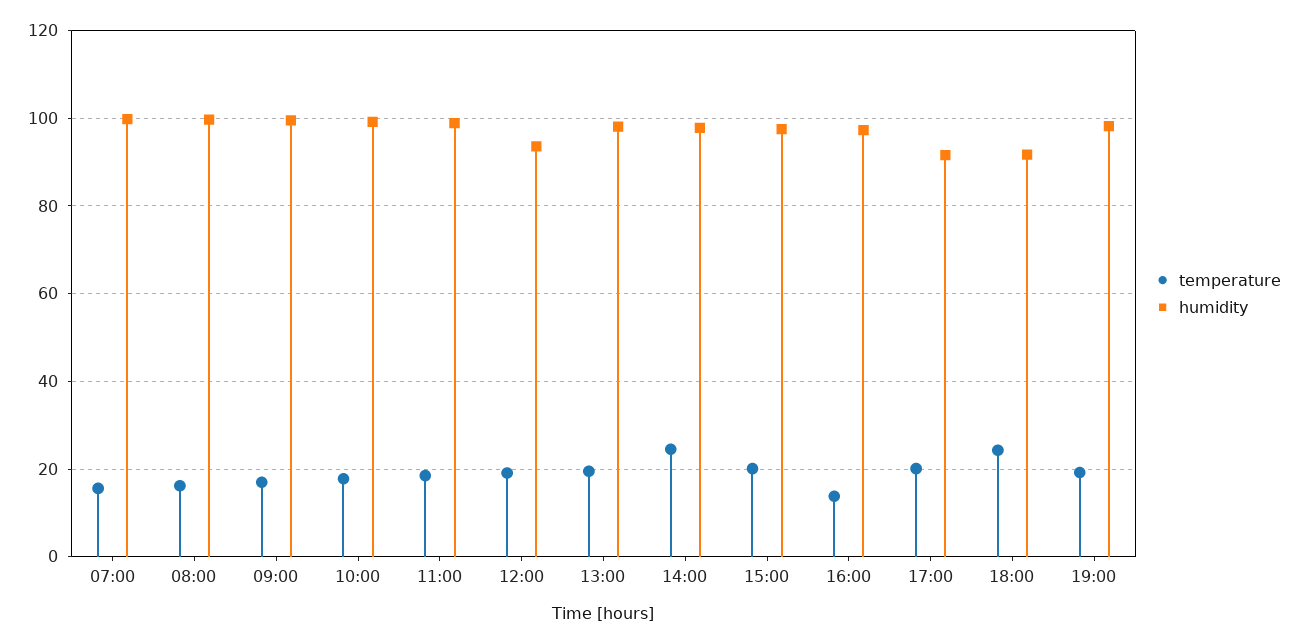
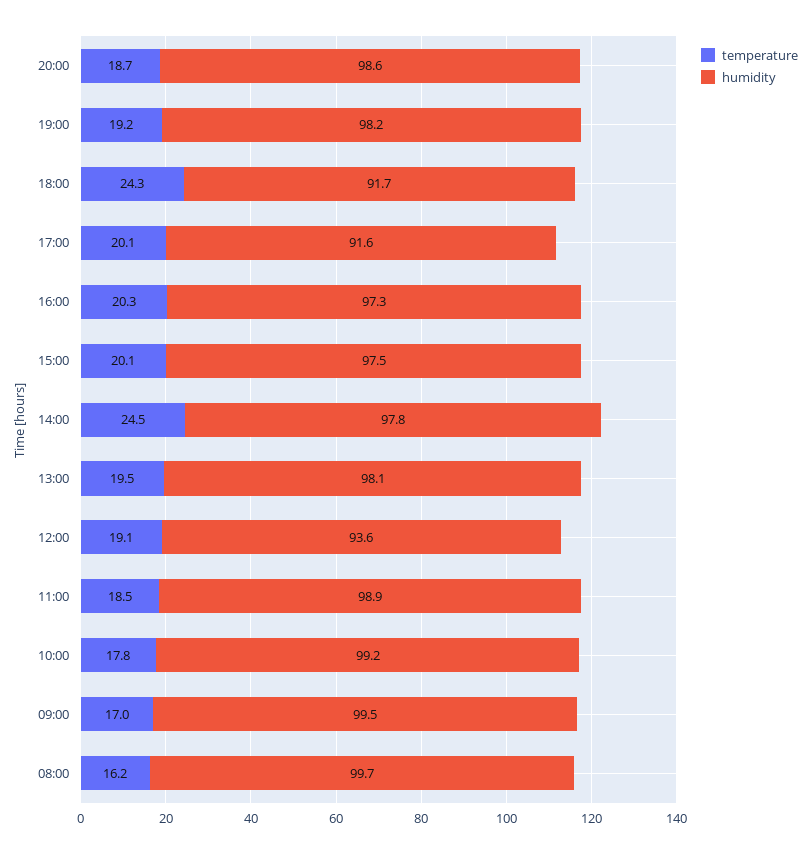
temperature, 07:00: 16 -> none
humidity, 07:00: 100 -> none
temperature, 16:00: 14 -> 20.3
temperature, 20:00: none -> 18.7
humidity, 20:00: none -> 98.6

